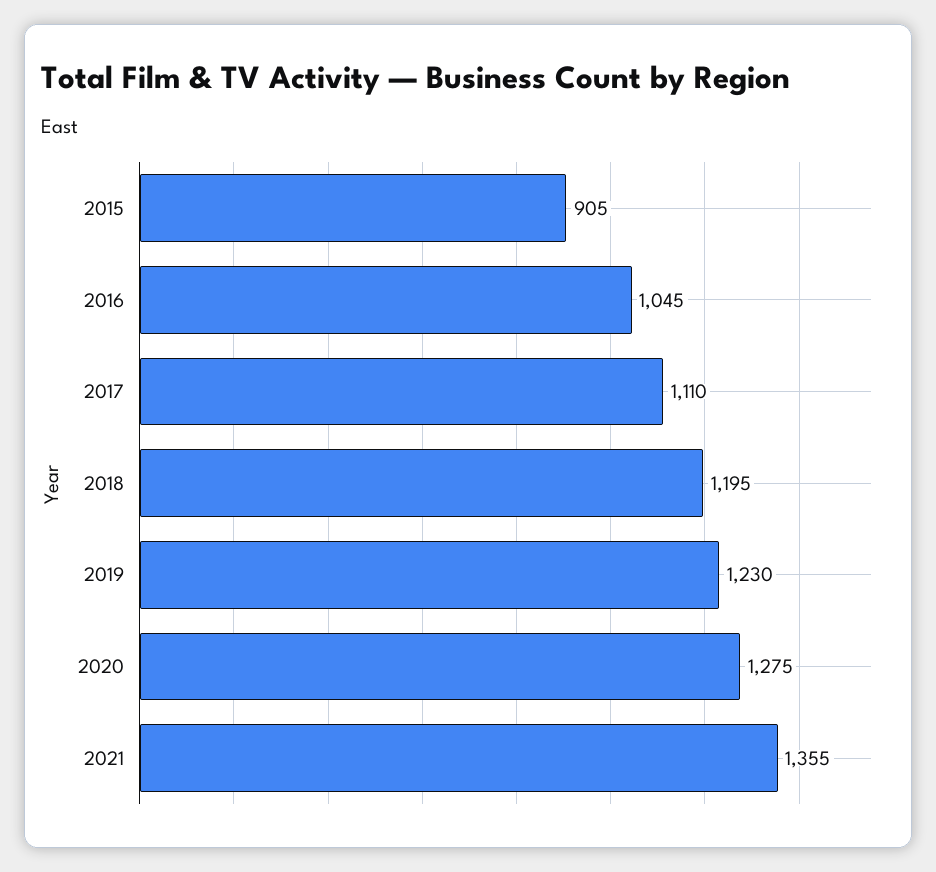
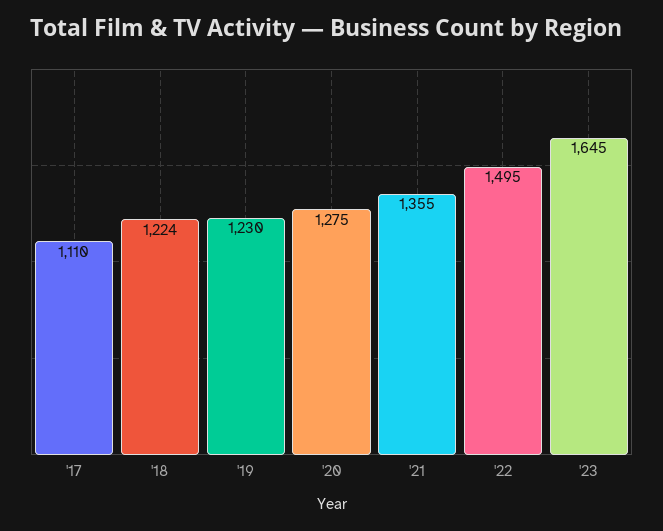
2015: 905 -> none
2016: 1045 -> none
2018: 1195 -> 1224
'22: none -> 1495
'23: none -> 1645

